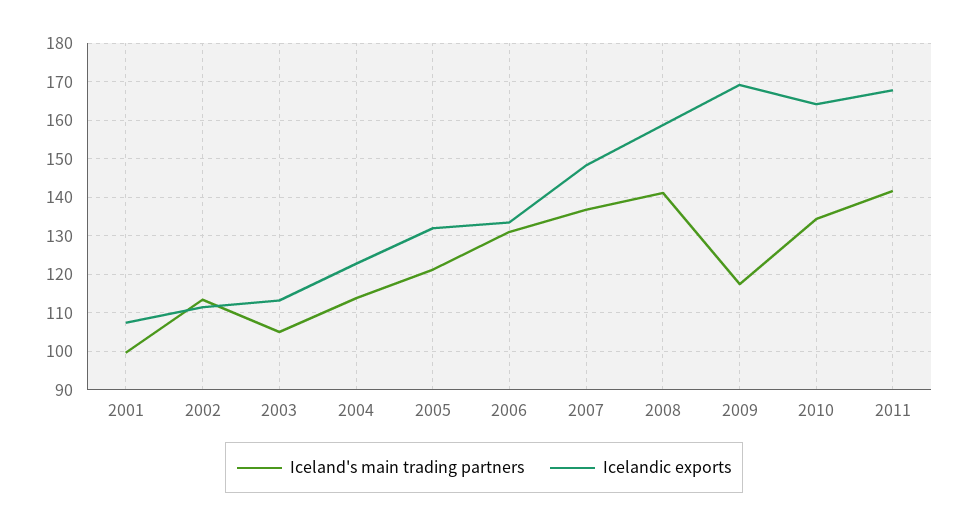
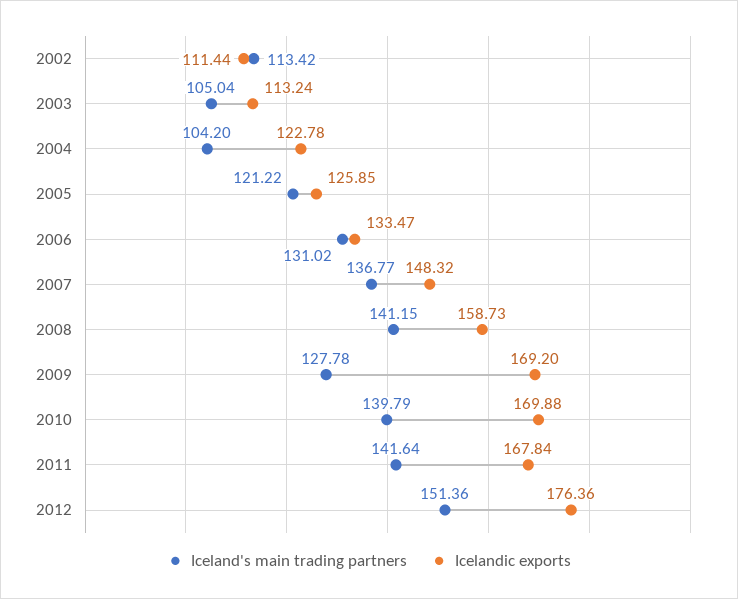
Iceland's main trading partners, 2001: 100 -> none
Icelandic exports, 2001: 108 -> none
Iceland's main trading partners, 2004: 114 -> 104.2
Icelandic exports, 2005: 132 -> 125.85
Iceland's main trading partners, 2009: 118 -> 127.78
Iceland's main trading partners, 2010: 134 -> 139.79
Icelandic exports, 2010: 164 -> 169.88
Iceland's main trading partners, 2012: none -> 151.36
Icelandic exports, 2012: none -> 176.36

